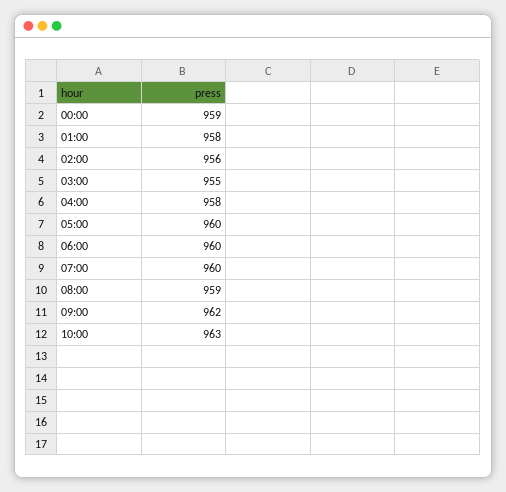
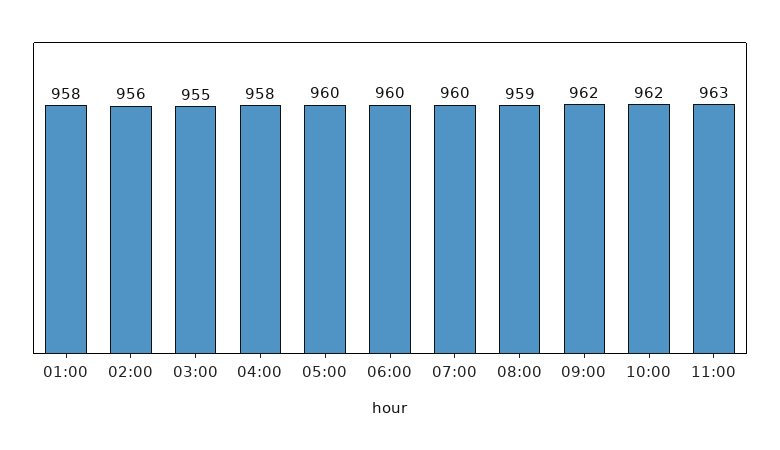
00:00: 959 -> none
10:00: 963 -> 962
11:00: none -> 963

